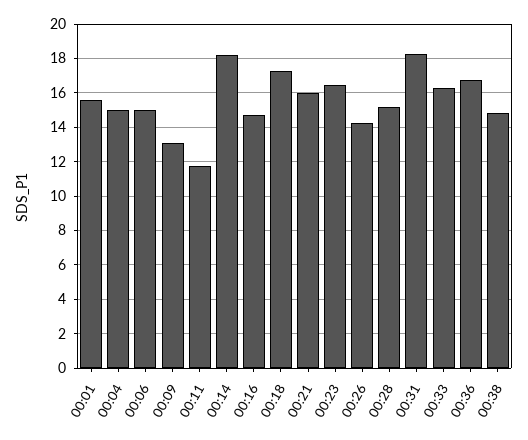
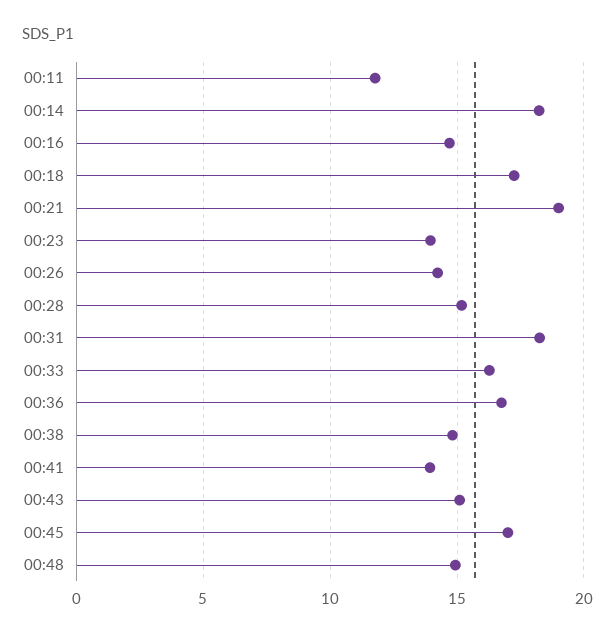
00:01: 15.5 -> none
00:04: 15 -> none
00:06: 15 -> none
00:09: 13 -> none
00:21: 16 -> 19
00:23: 16.5 -> 14
00:41: none -> 14
00:43: none -> 15
00:45: none -> 17
00:48: none -> 15

